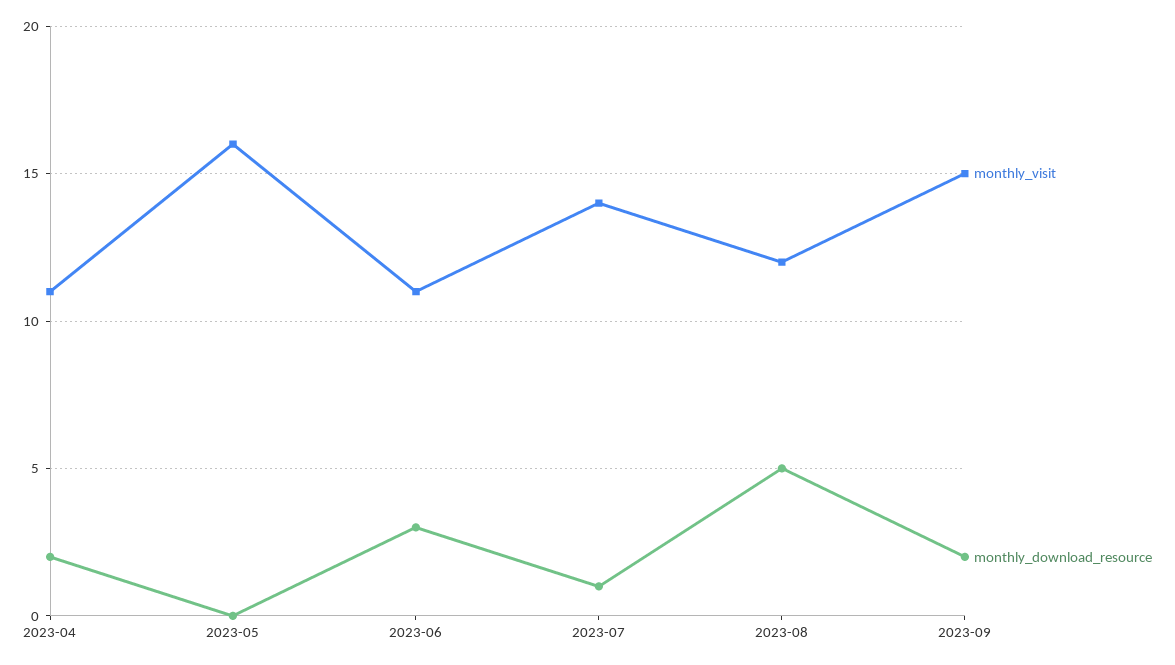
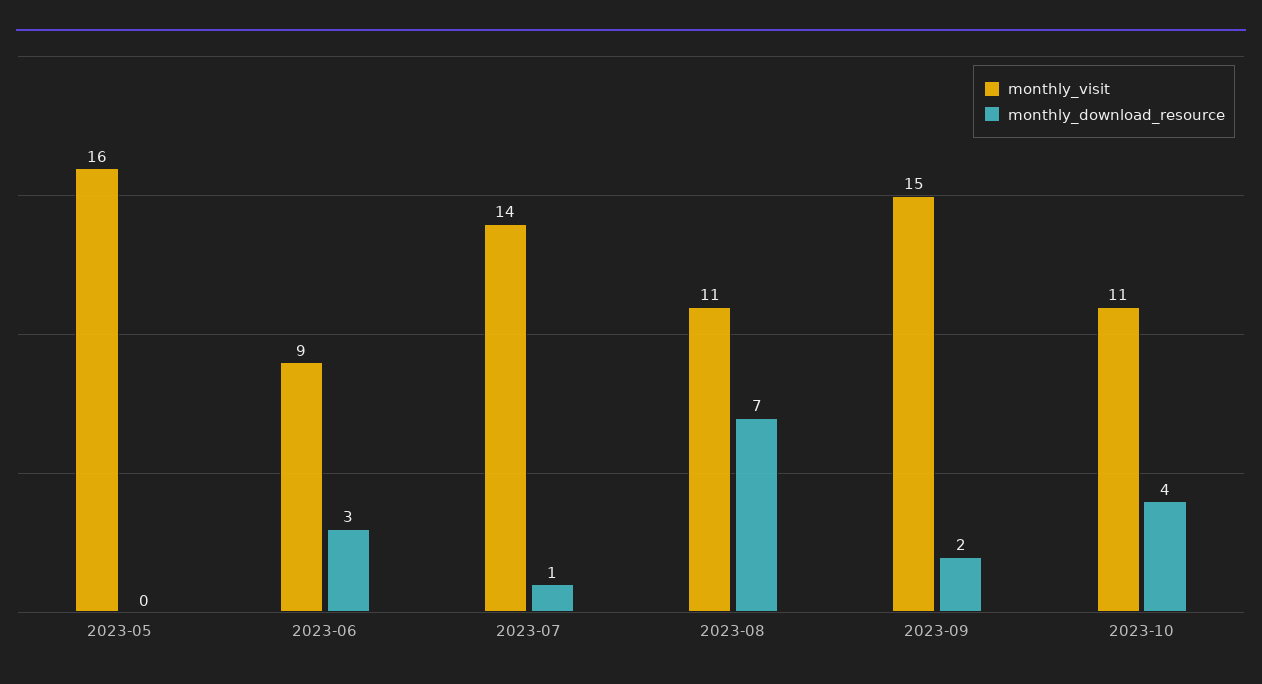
monthly_visit, 2023-04: 11 -> none
monthly_download_resource, 2023-04: 2 -> none
monthly_visit, 2023-06: 11 -> 9
monthly_visit, 2023-08: 12 -> 11
monthly_download_resource, 2023-08: 5 -> 7
monthly_visit, 2023-10: none -> 11
monthly_download_resource, 2023-10: none -> 4

